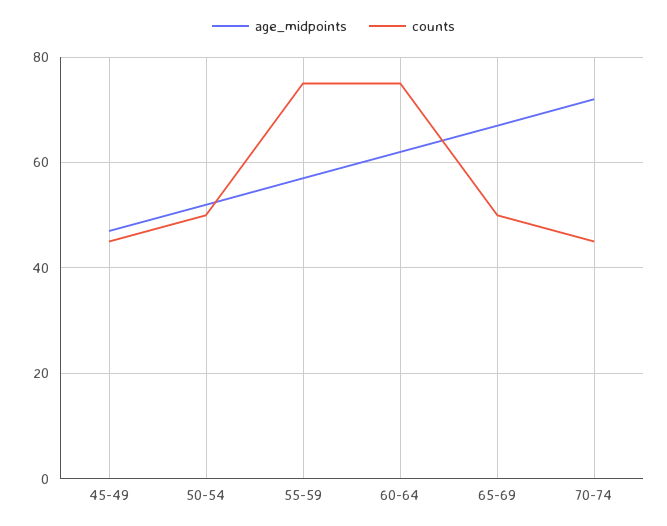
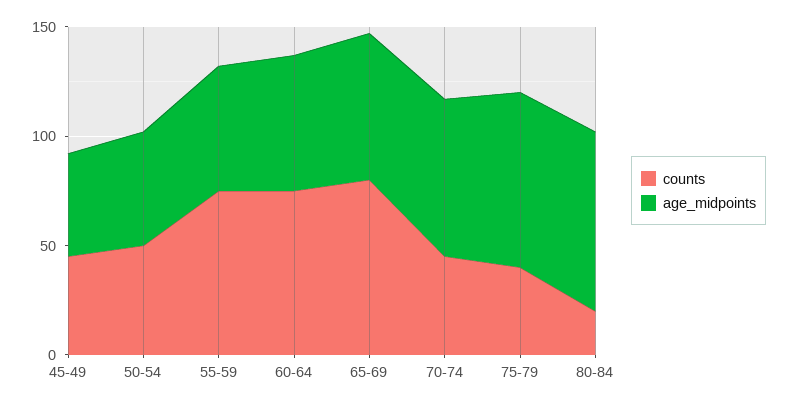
counts, 65-69: 50 -> 80
counts, 75-79: none -> 40
age_midpoints, 75-79: none -> 80
counts, 80-84: none -> 20
age_midpoints, 80-84: none -> 80

